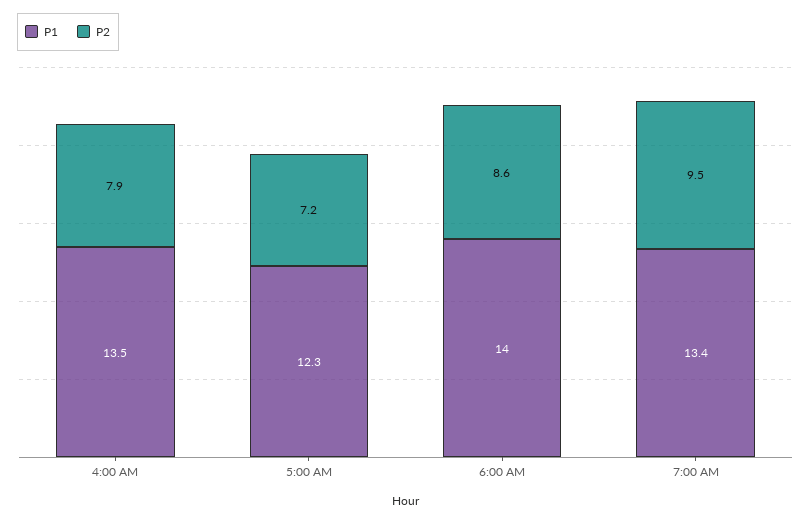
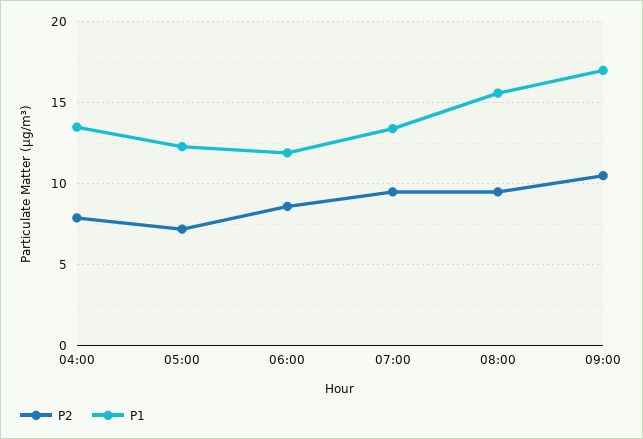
P1, 6:00 AM: 14 -> 12
P2, 08:00: none -> 9.5
P1, 08:00: none -> 15.5
P2, 09:00: none -> 10.5
P1, 09:00: none -> 17

